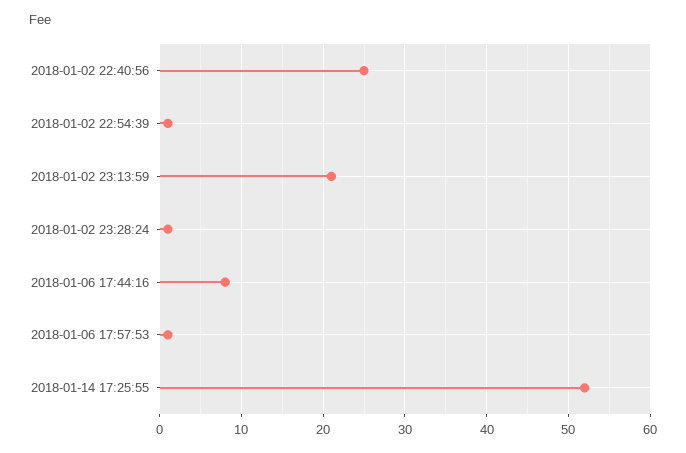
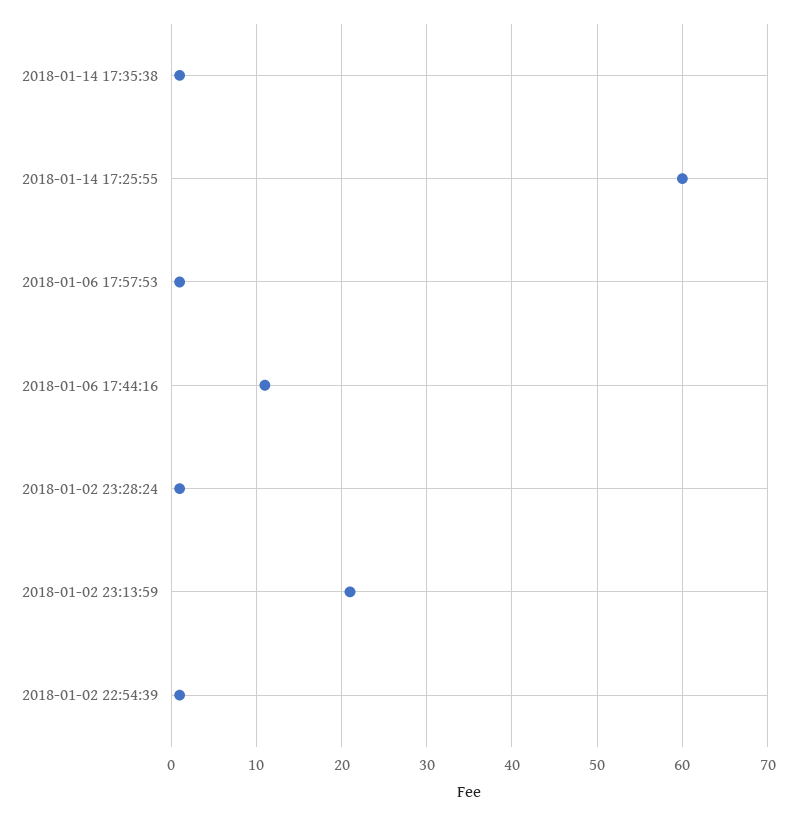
2018-01-02 22:40:56: 25 -> none
2018-01-06 17:44:16: 8 -> 11
2018-01-14 17:25:55: 52 -> 60
2018-01-14 17:35:38: none -> 1

